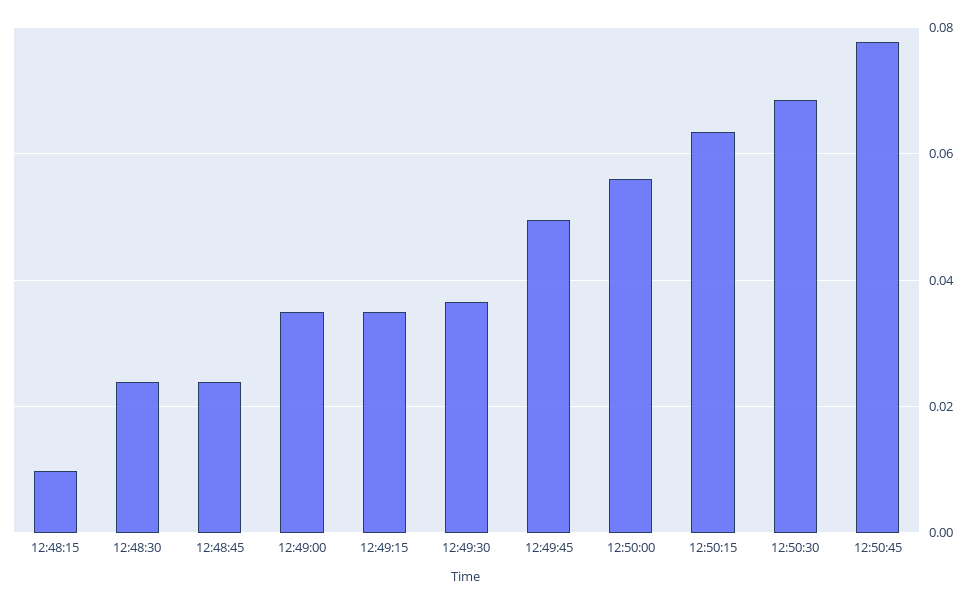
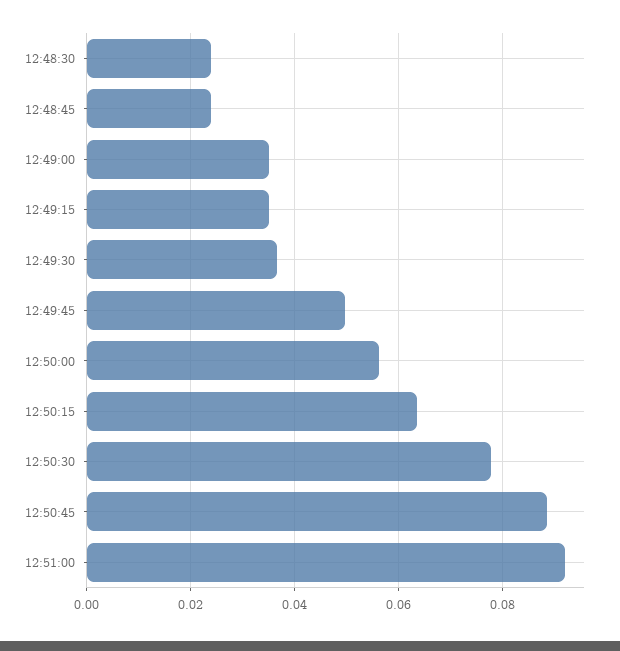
12:48:15: 0.01 -> none
12:50:30: 0.068 -> 0.078
12:50:45: 0.078 -> 0.088
12:51:00: none -> 0.092

